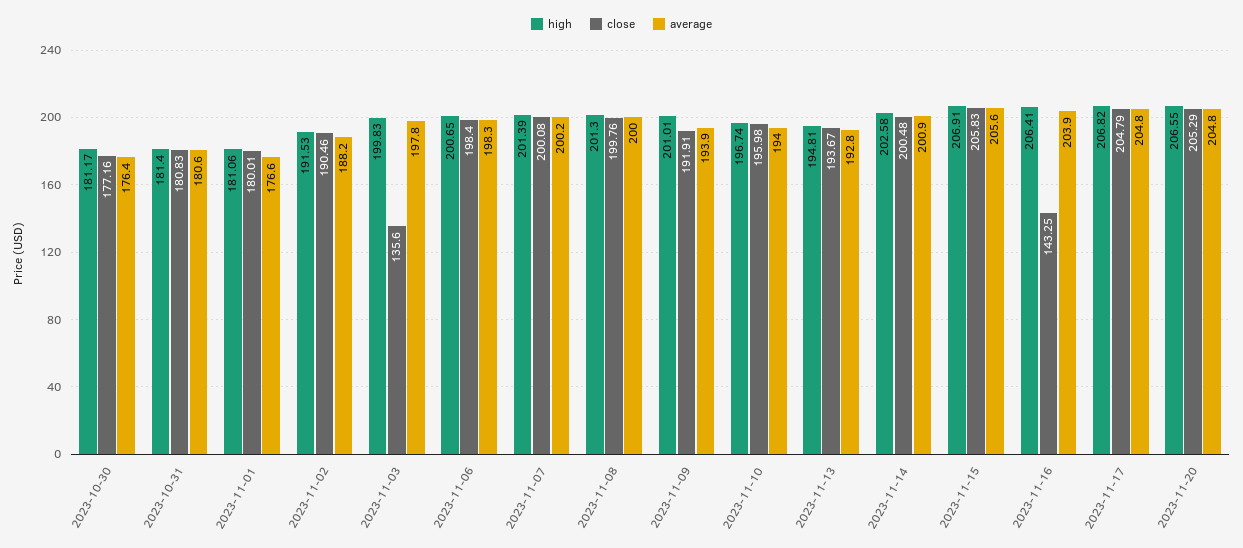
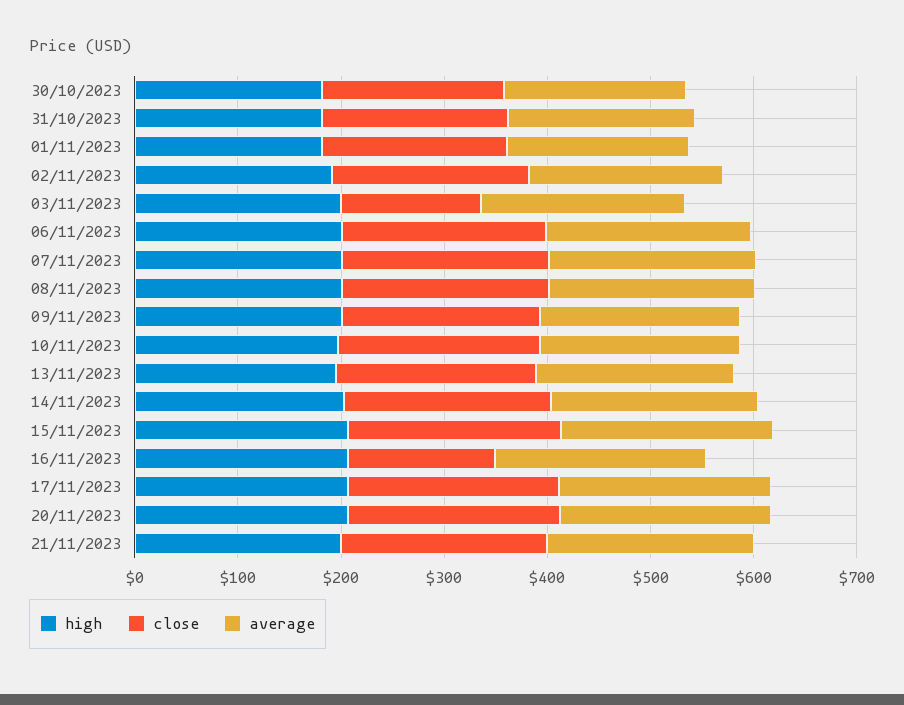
high, 21/11/2023: none -> 200
close, 21/11/2023: none -> 200
average, 21/11/2023: none -> 200

